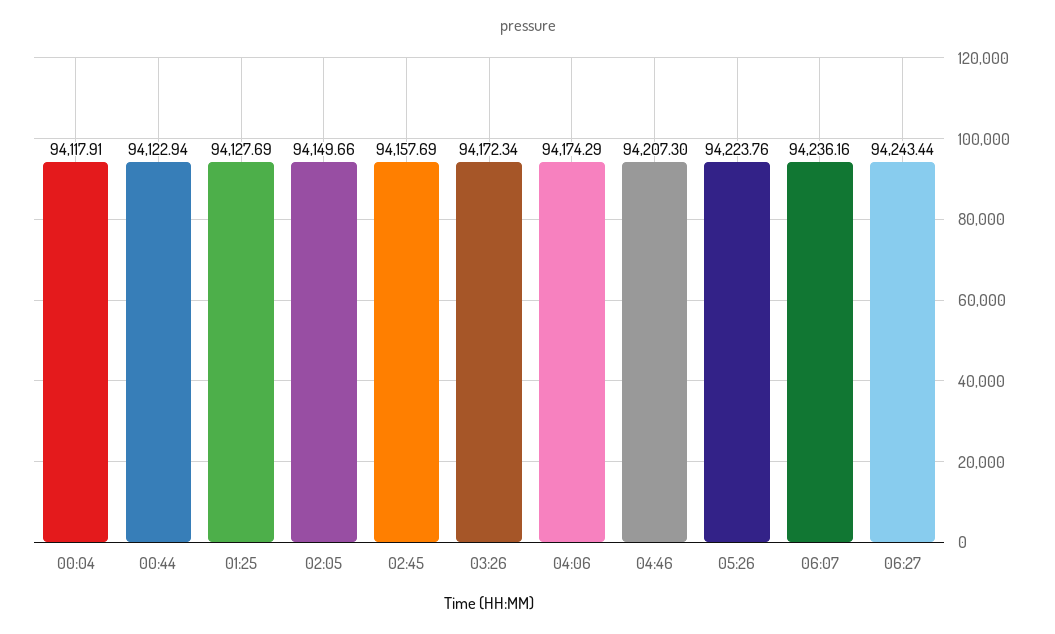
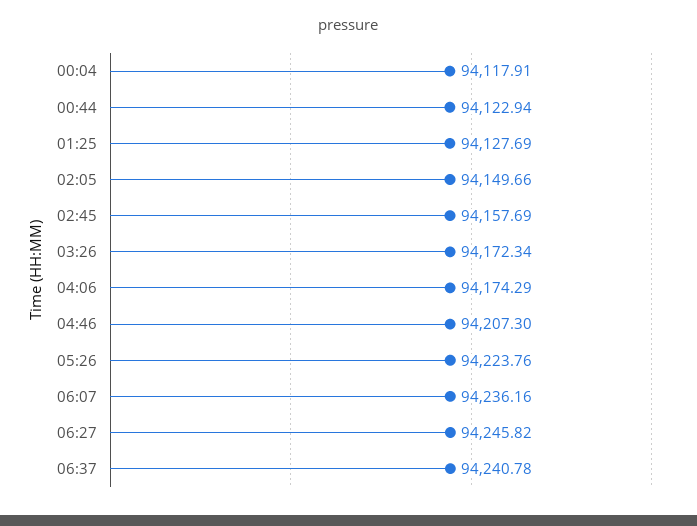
06:27: 94243.44 -> 94245.82
06:37: none -> 94240.78

